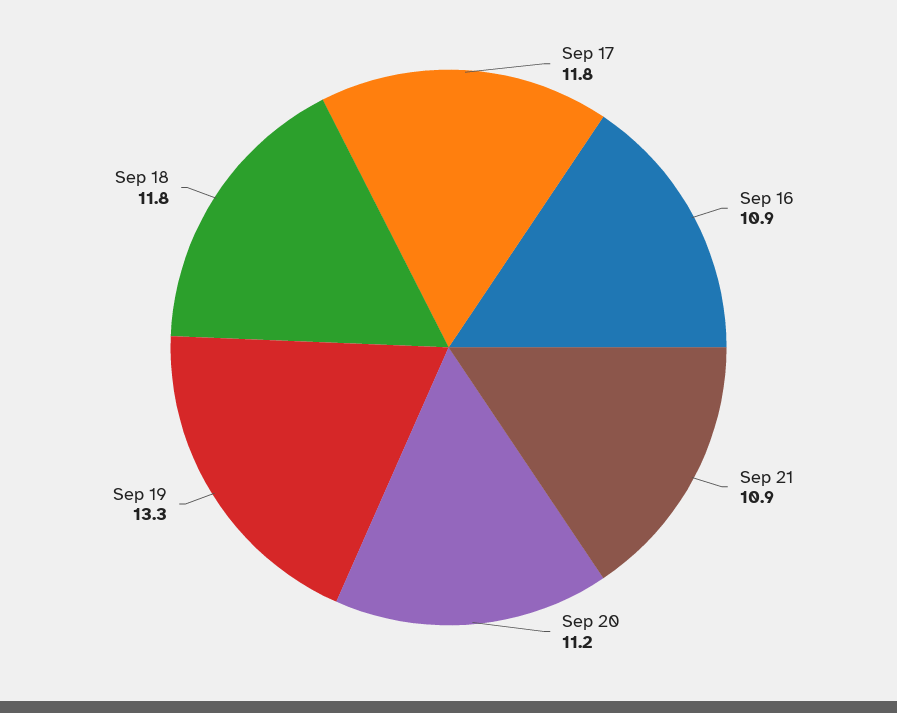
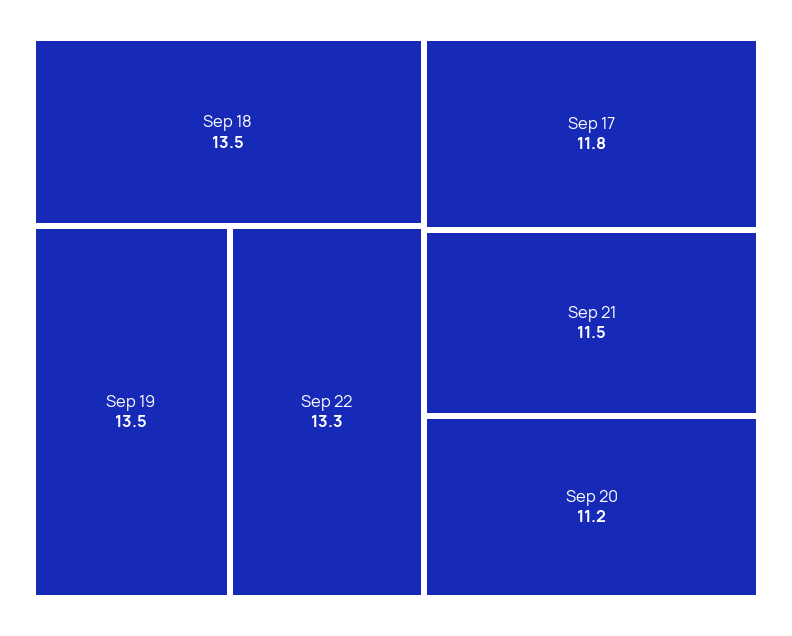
Sep 16: 10.9 -> none
Sep 21: 10.9 -> 11.5
Sep 19: 13.3 -> 13.5
Sep 18: 11.8 -> 13.5
Sep 22: none -> 13.3

